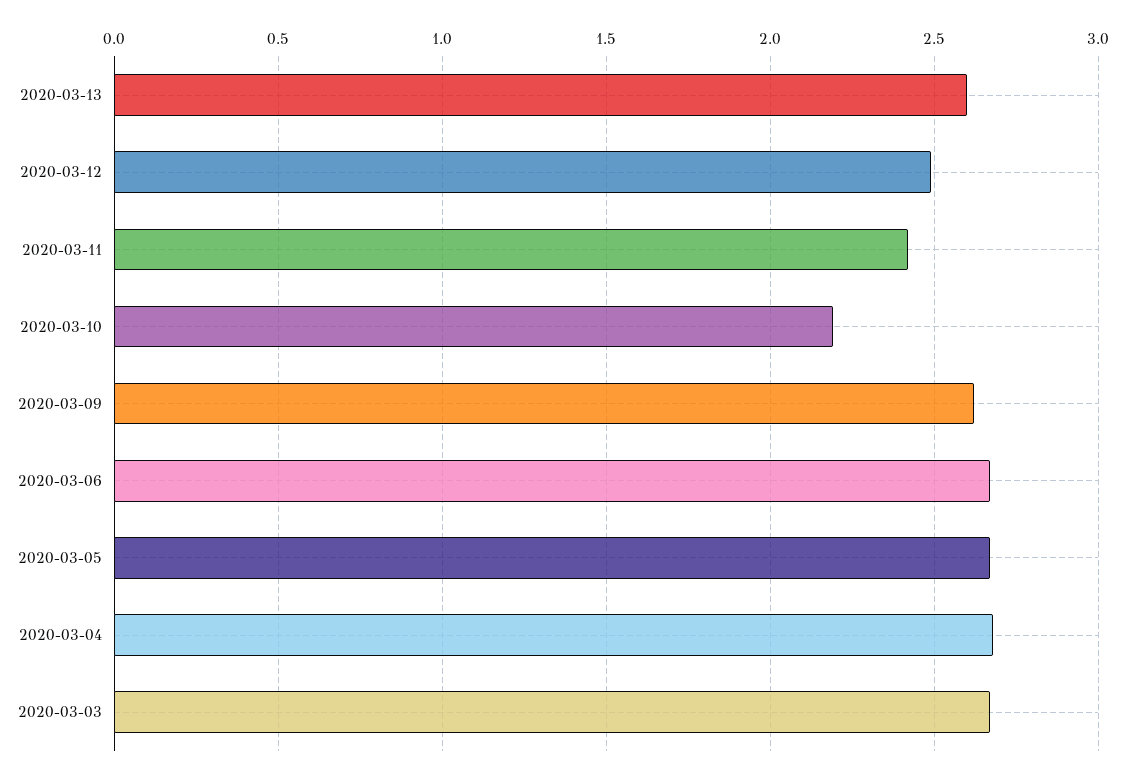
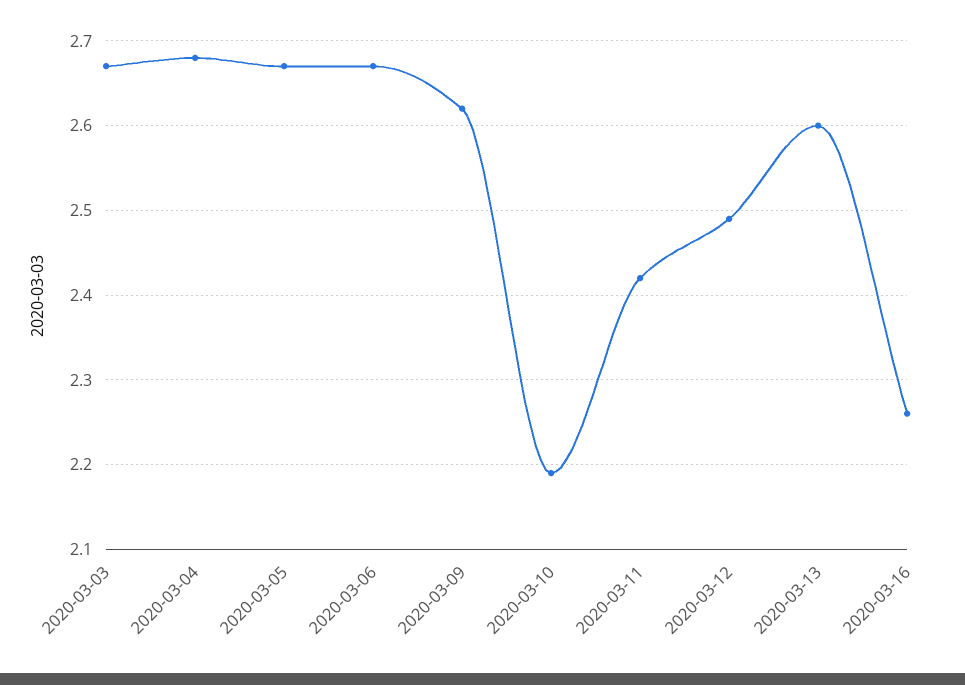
2020-03-16: none -> 2.26

